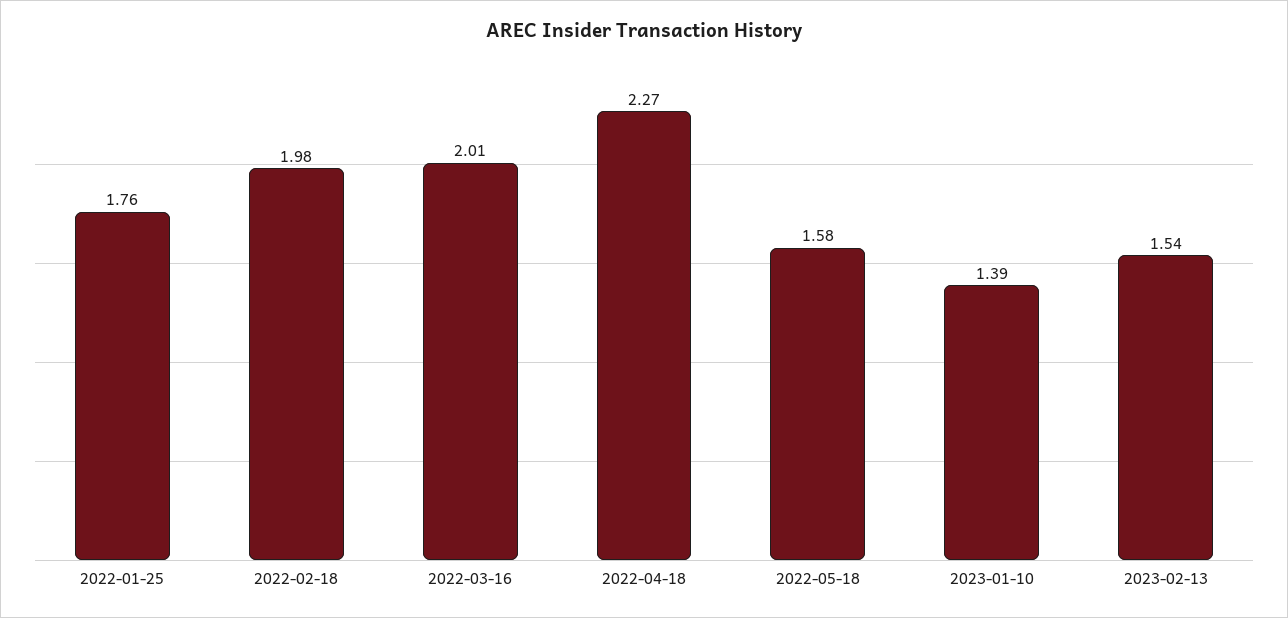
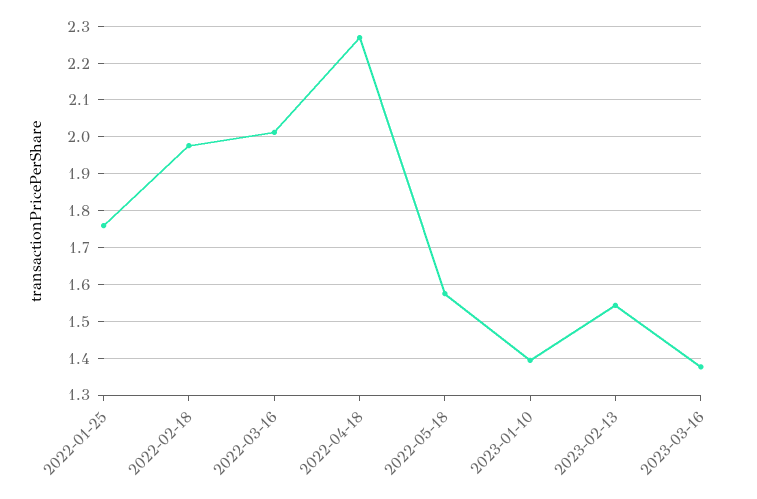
2023-03-16: none -> 1.38

